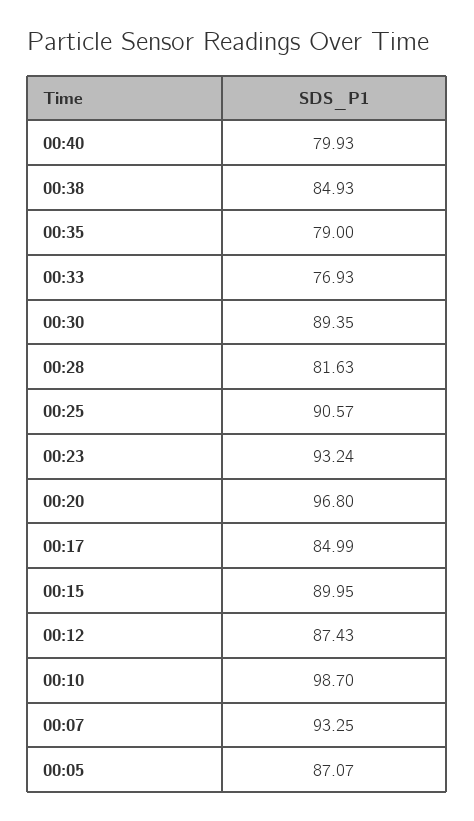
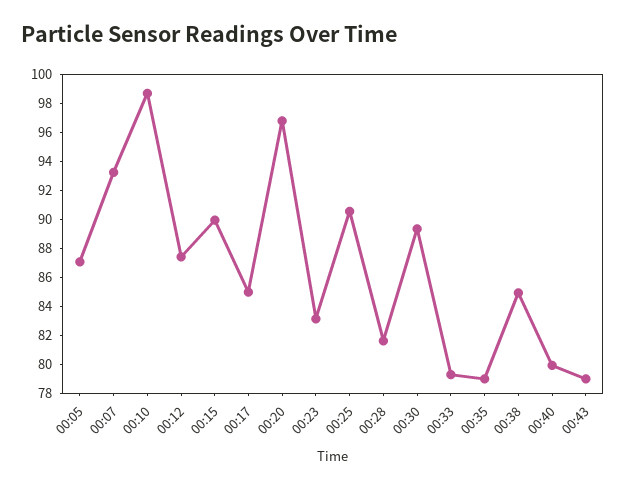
00:33: 76.93 -> 79
00:23: 93.24 -> 83
00:43: none -> 79

